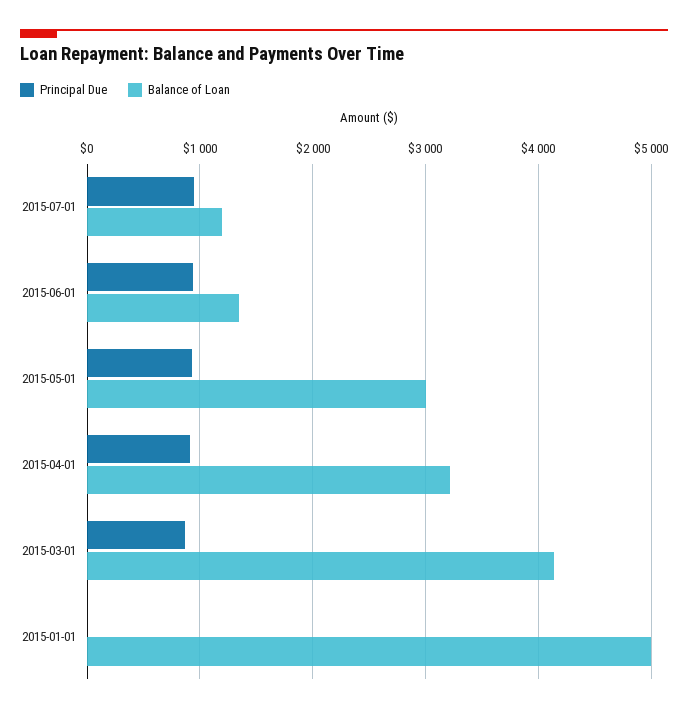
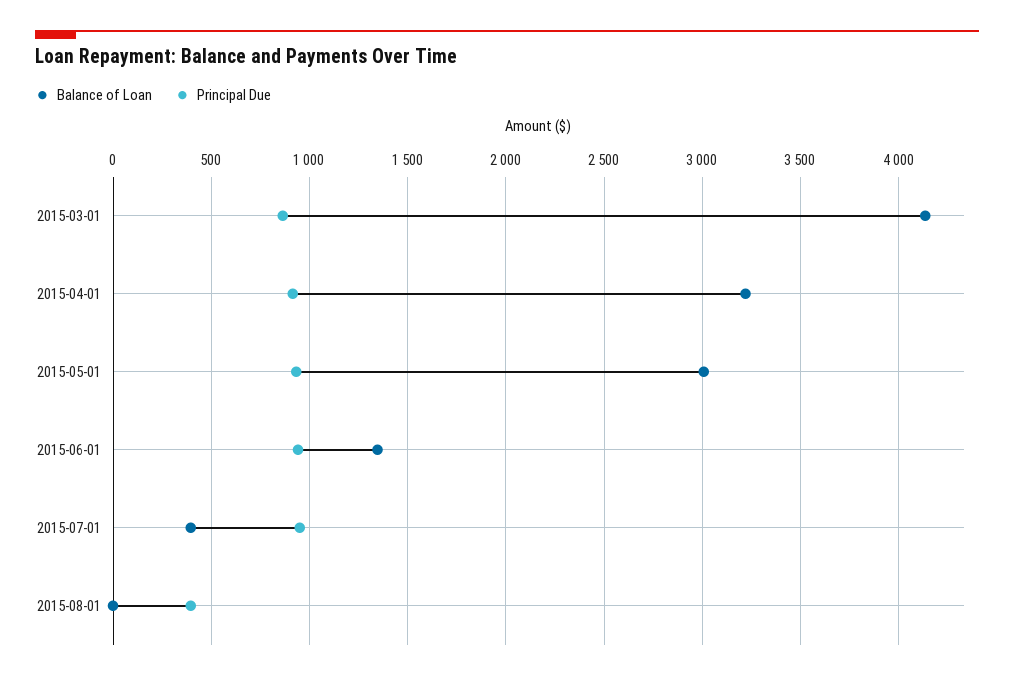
Balance of Loan, 2015-07-01: 1200 -> 400
Principal Due, 2015-01-01: 0 -> none
Balance of Loan, 2015-01-01: 5000 -> none
Balance of Loan, 2015-08-01: none -> 0
Principal Due, 2015-08-01: none -> 400

